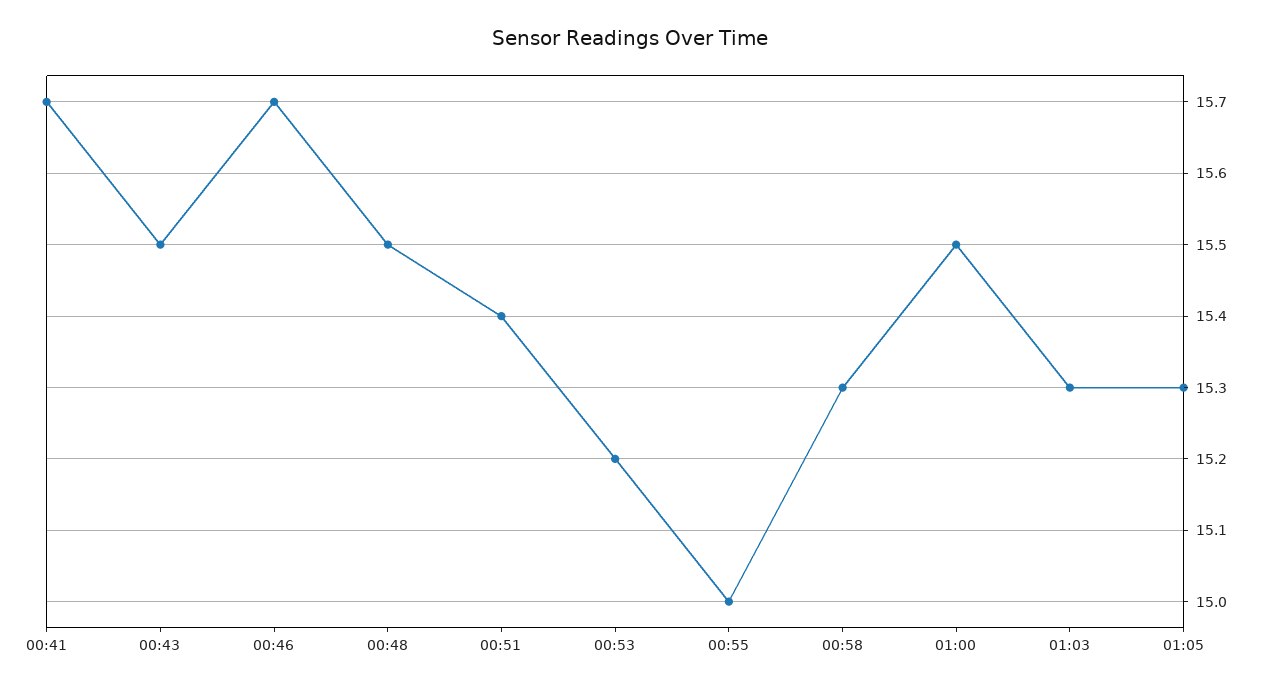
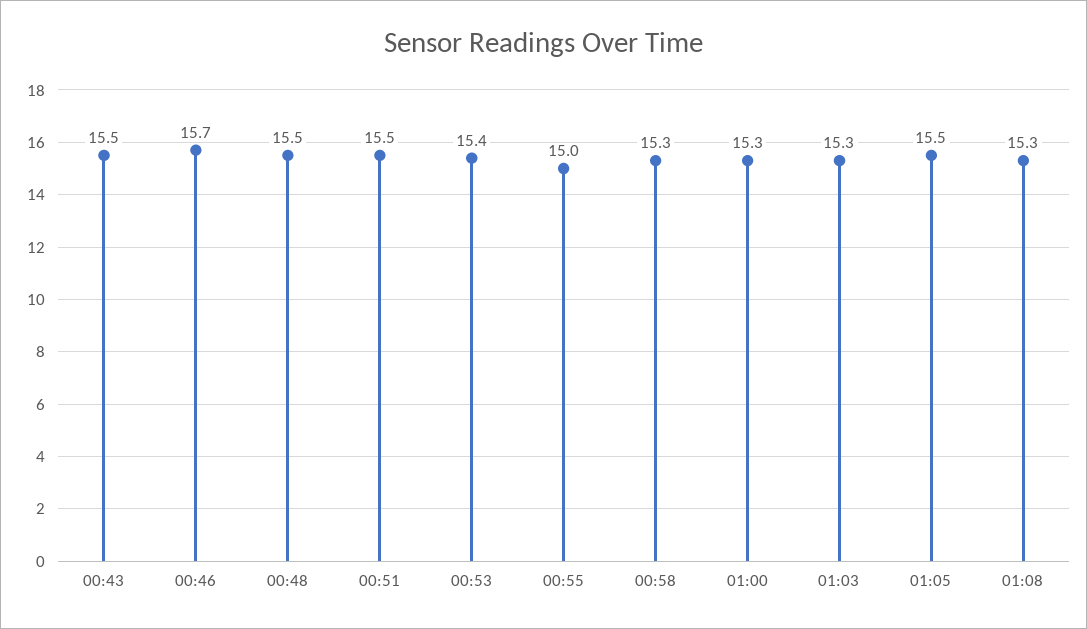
00:41: 15.7 -> none
00:51: 15.4 -> 15.5
00:53: 15.2 -> 15.4
01:00: 15.5 -> 15.3
01:05: 15.3 -> 15.5
01:08: none -> 15.3

